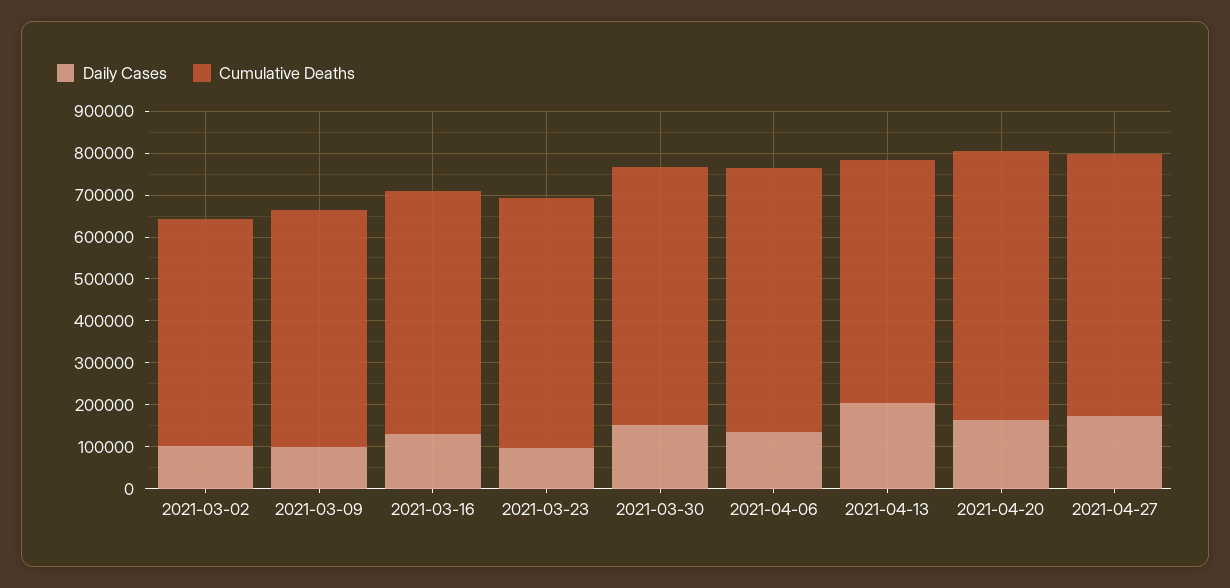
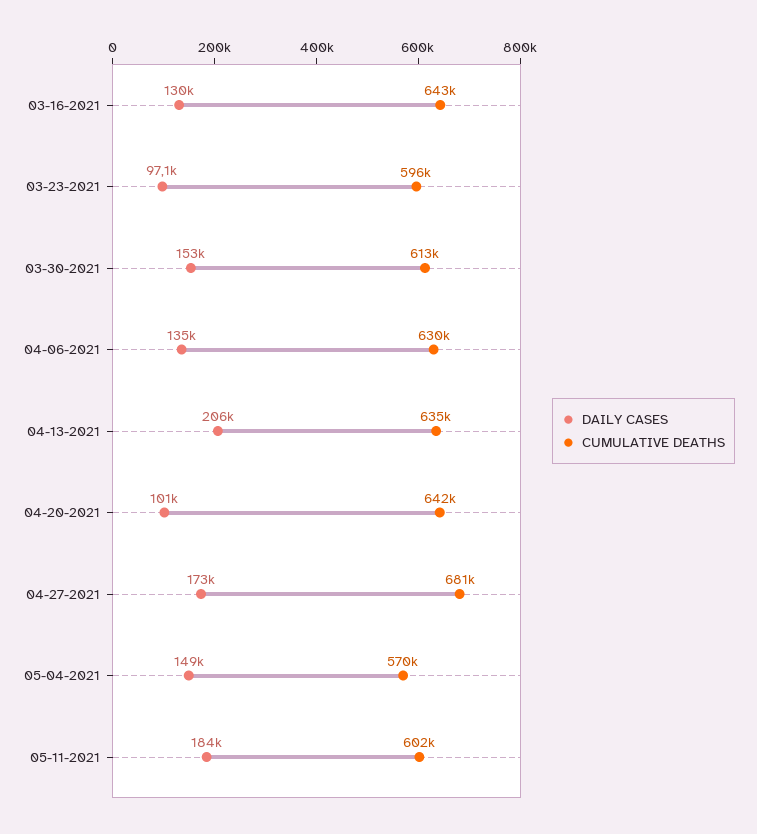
Daily Cases, 2021-03-02: 100000 -> none
Cumulative Deaths, 2021-03-02: 540000 -> none
Daily Cases, 2021-03-09: 100000 -> none
Cumulative Deaths, 2021-03-09: 560000 -> none
Cumulative Deaths, 2021-03-16: 580000 -> 643000
Cumulative Deaths, 2021-04-13: 580000 -> 635000
Daily Cases, 2021-04-20: 160000 -> 101000
Cumulative Deaths, 2021-04-27: 620000 -> 681000
Daily Cases, 05-04-2021: none -> 149000
Cumulative Deaths, 05-04-2021: none -> 570000
Daily Cases, 05-11-2021: none -> 184000
Cumulative Deaths, 05-11-2021: none -> 602000

